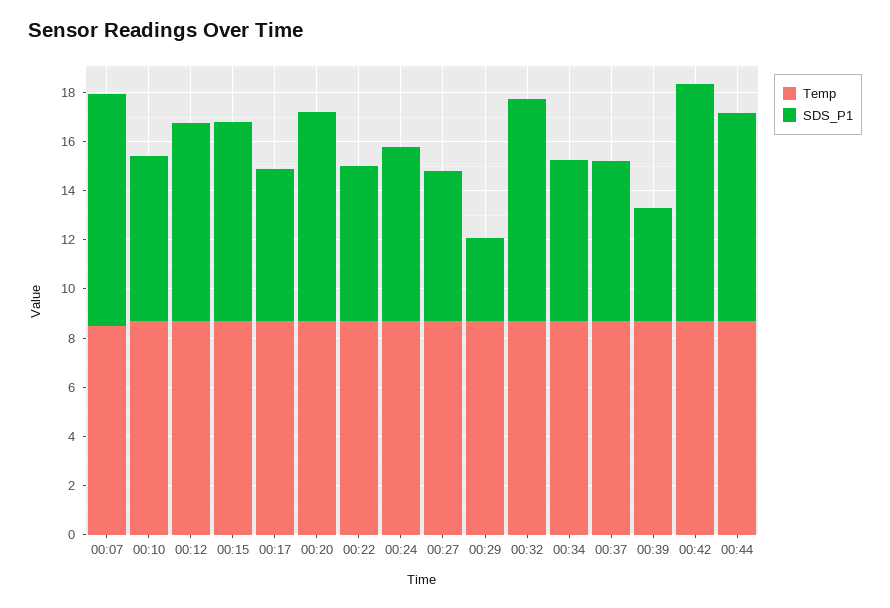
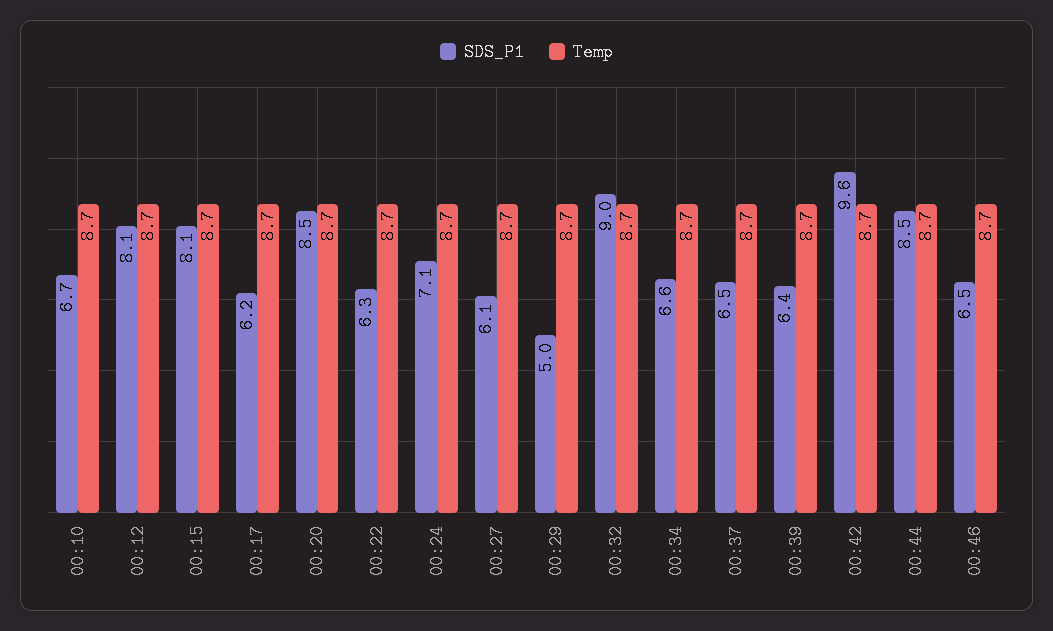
Temp, 00:07: 8.5 -> none
SDS_P1, 00:07: 9.5 -> none
SDS_P1, 00:29: 3.5 -> 5
SDS_P1, 00:39: 4.5 -> 6.4
SDS_P1, 00:46: none -> 6.5
Temp, 00:46: none -> 8.7

